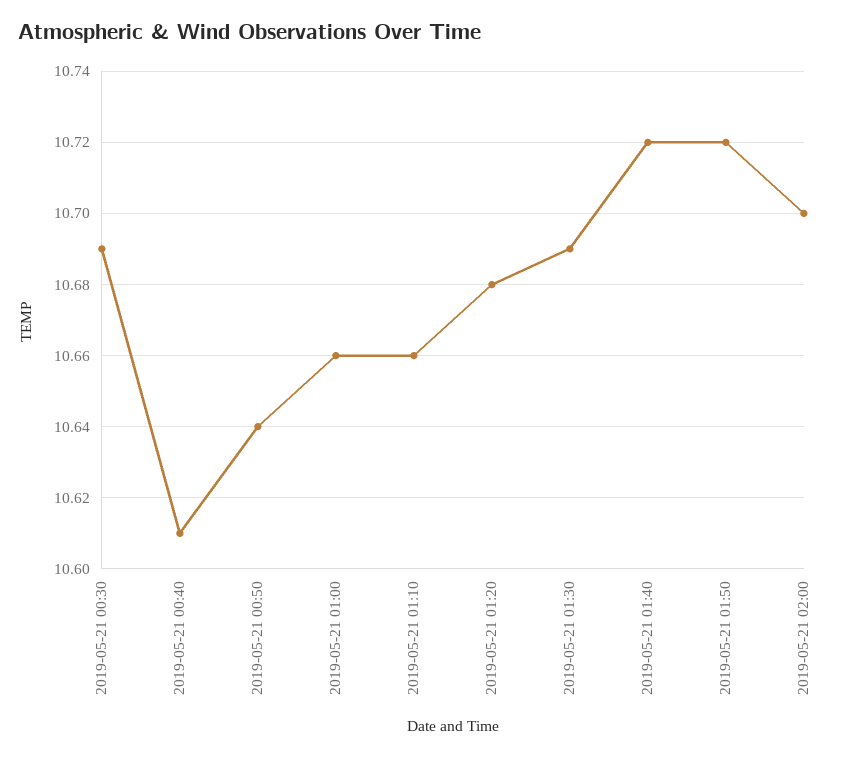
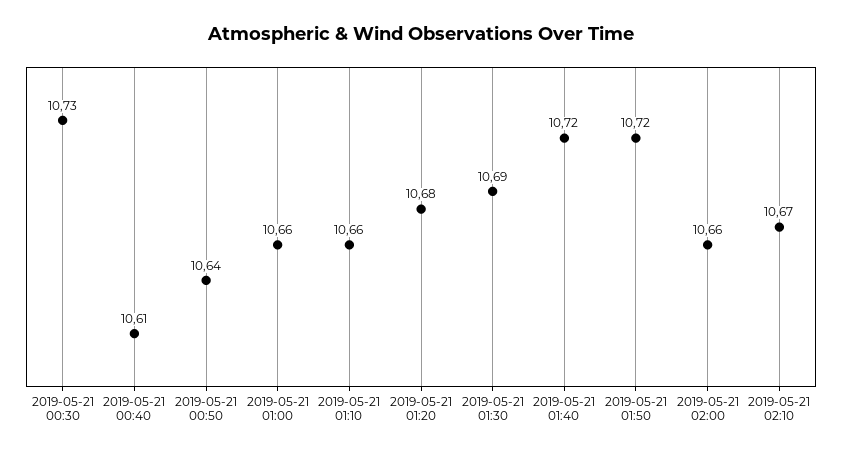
2019-05-21 00:30: 10.69 -> 10.73
2019-05-21 02:00: 10.7 -> 10.66
2019-05-21 02:10: none -> 10.67

